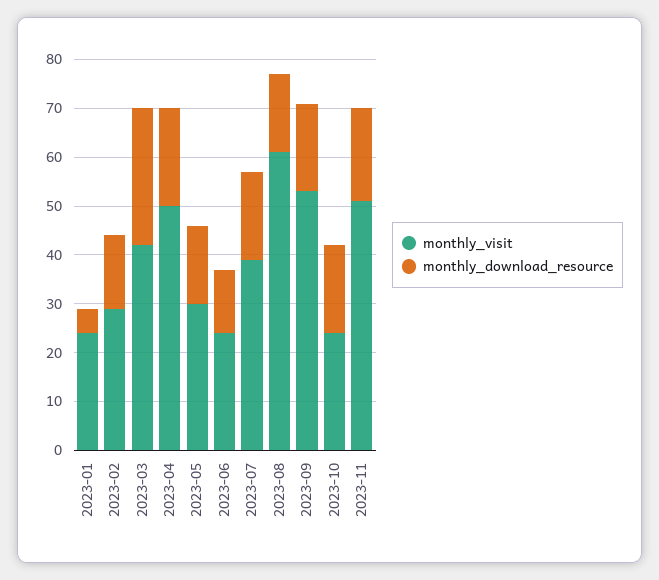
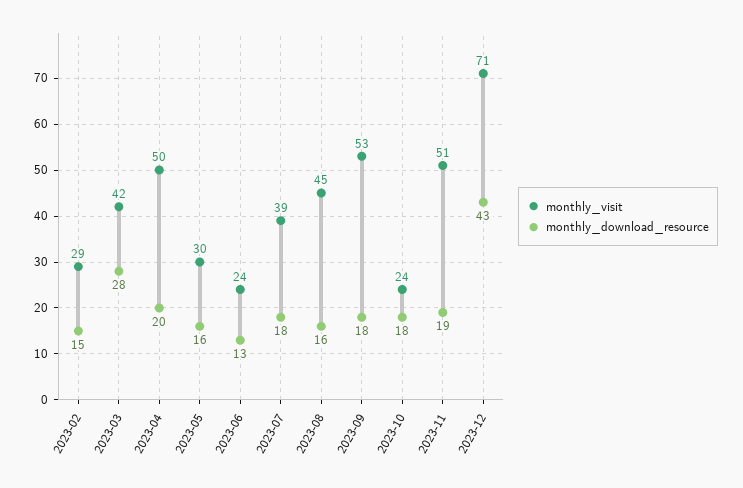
monthly_visit, 2023-01: 25 -> none
monthly_download_resource, 2023-01: 5 -> none
monthly_visit, 2023-08: 60 -> 45
monthly_visit, 2023-12: none -> 71
monthly_download_resource, 2023-12: none -> 43

